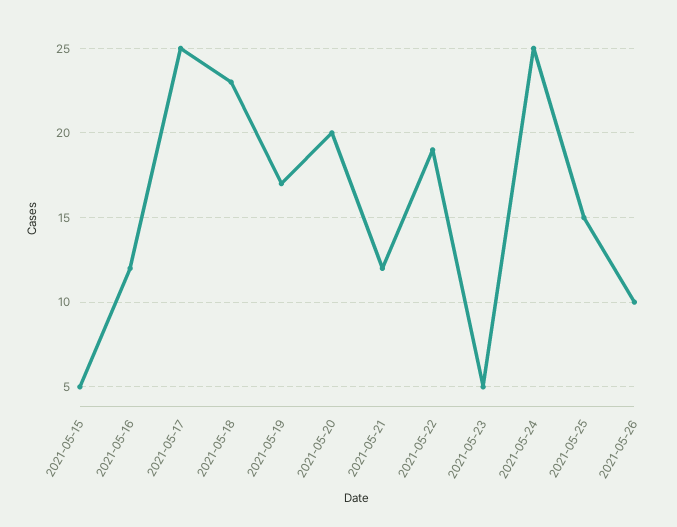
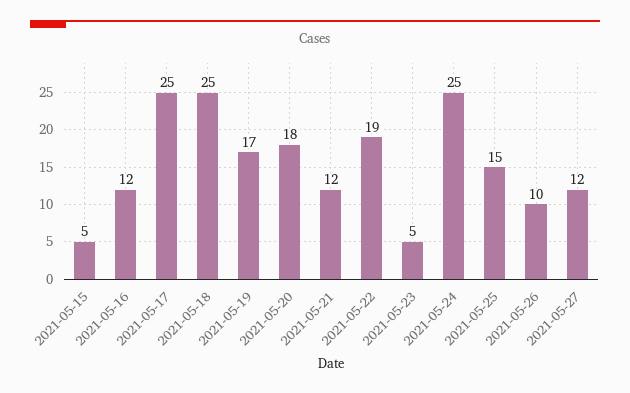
2021-05-18: 23 -> 25
2021-05-20: 20 -> 18
2021-05-27: none -> 12

